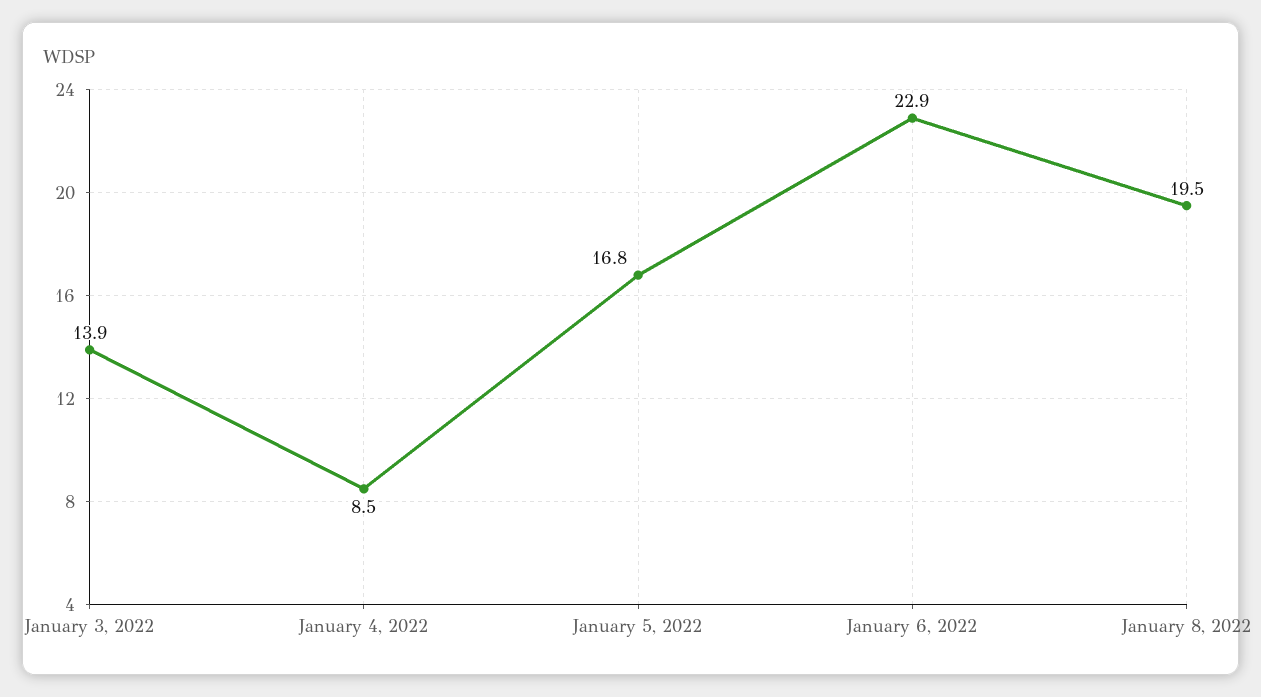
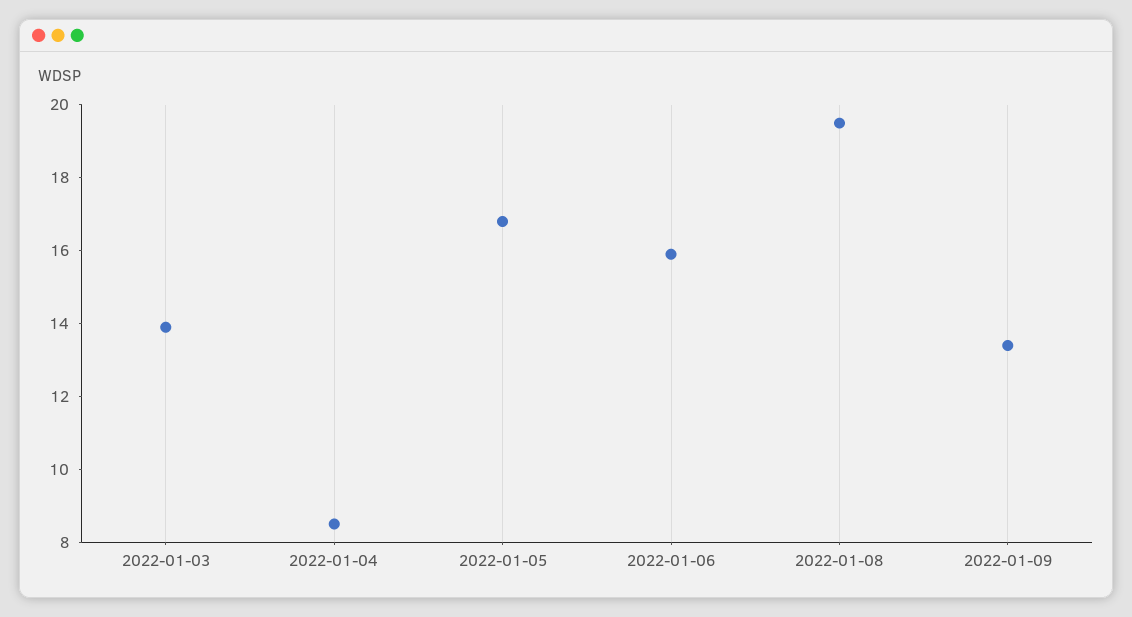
January 6, 2022: 22.9 -> 16
2022-01-09: none -> 13.5

